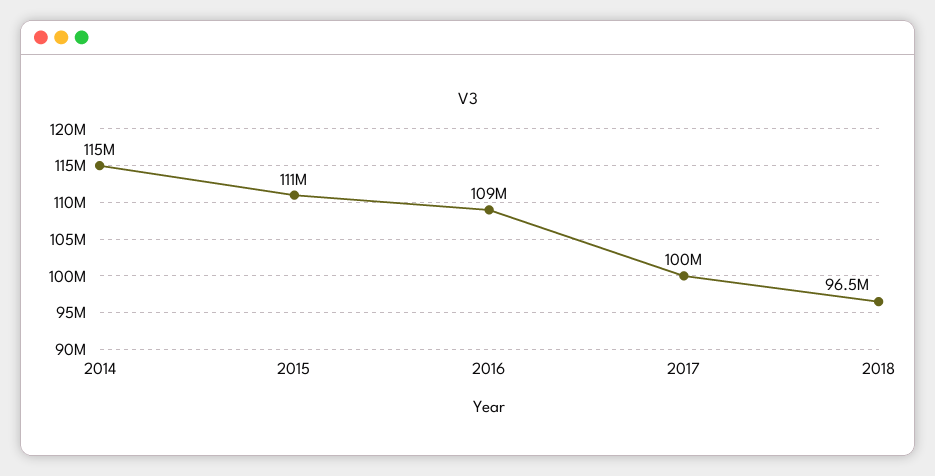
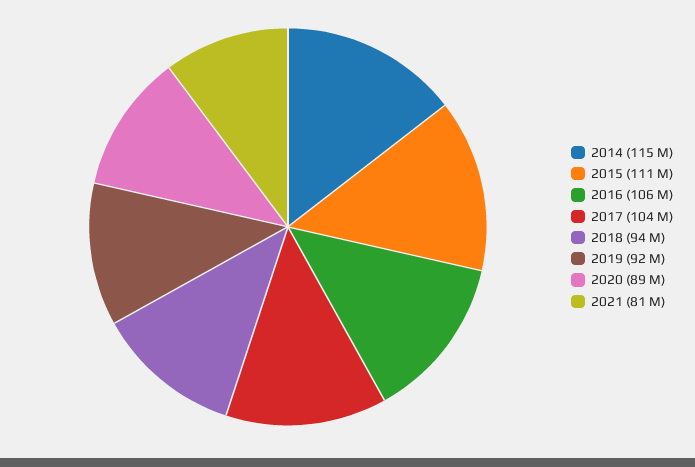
2016: 109000000 -> 106000000
2017: 100000000 -> 104000000
2018: 96500000 -> 94000000
2019: none -> 92000000
2020: none -> 89000000
2021: none -> 81000000

